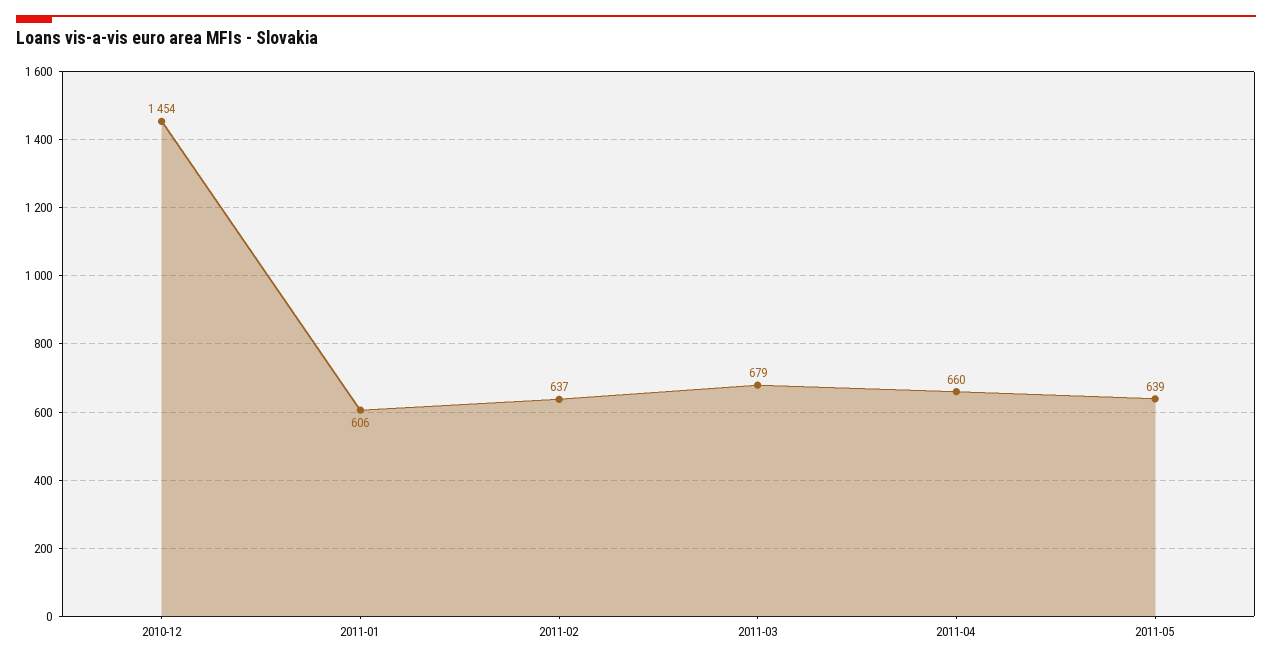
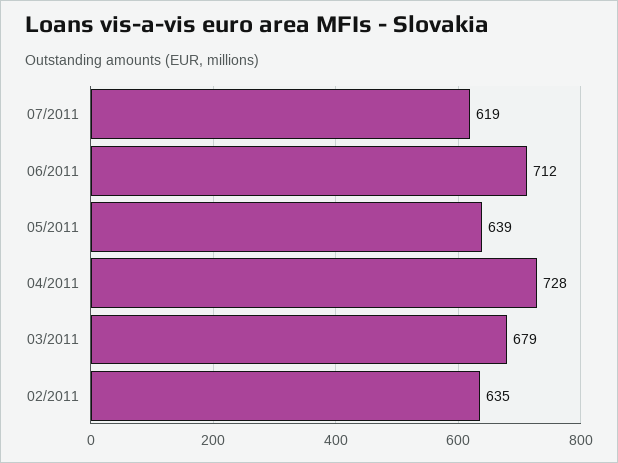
2010-12: 1454 -> none
2011-01: 606 -> none
2011-02: 637 -> 635
2011-04: 660 -> 728
07/2011: none -> 619
06/2011: none -> 712

